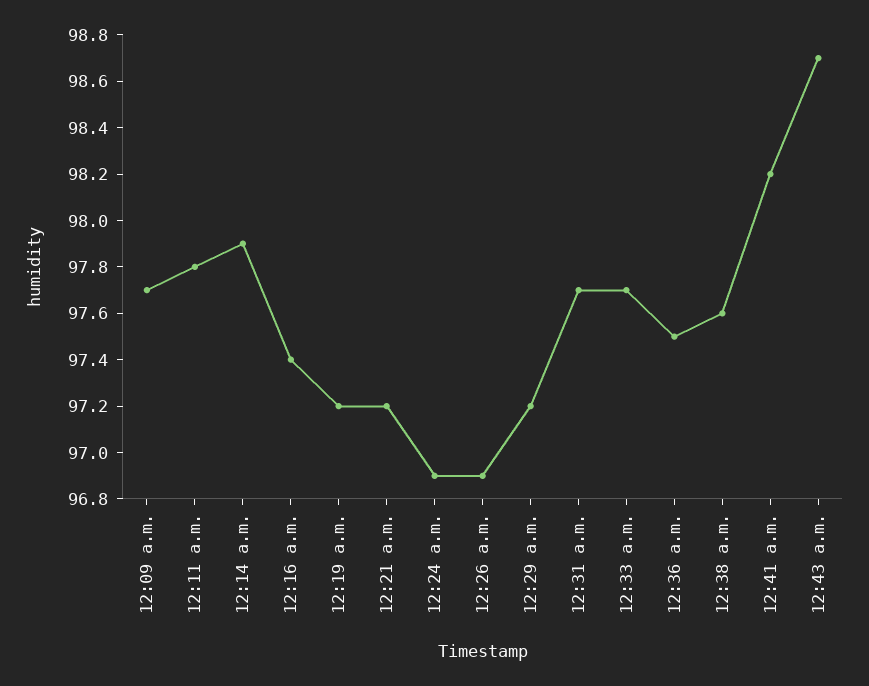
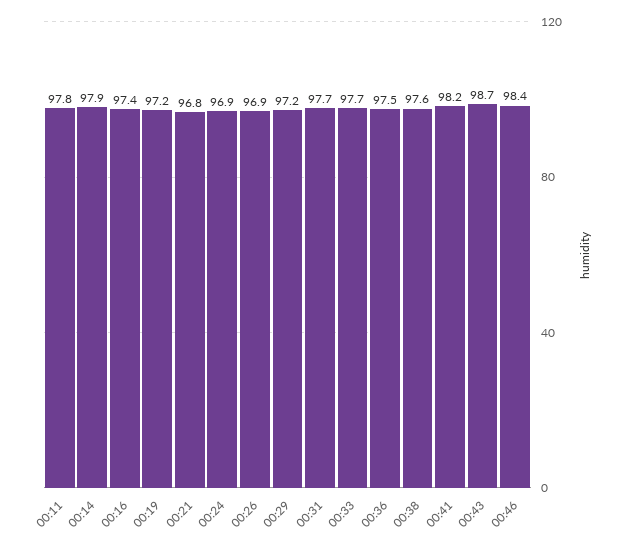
12:09 a.m.: 97.7 -> none
12:21 a.m.: 97.2 -> 96.8
00:46: none -> 98.4

